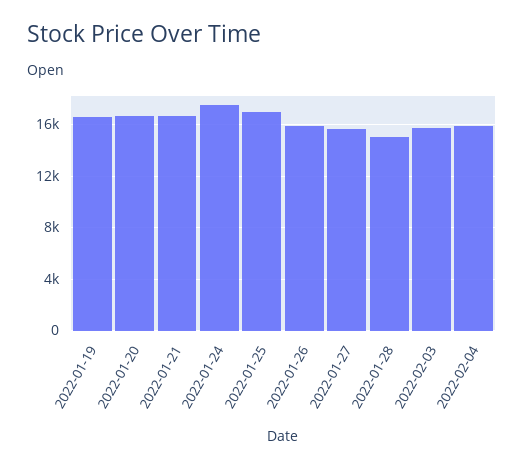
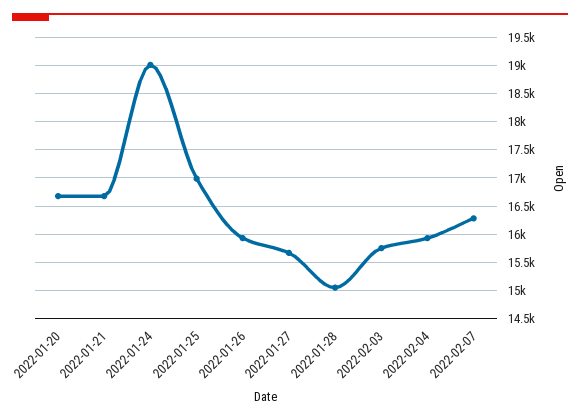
2022-01-19: 16500 -> none
2022-01-24: 17500 -> 19000
2022-02-07: none -> 16250

